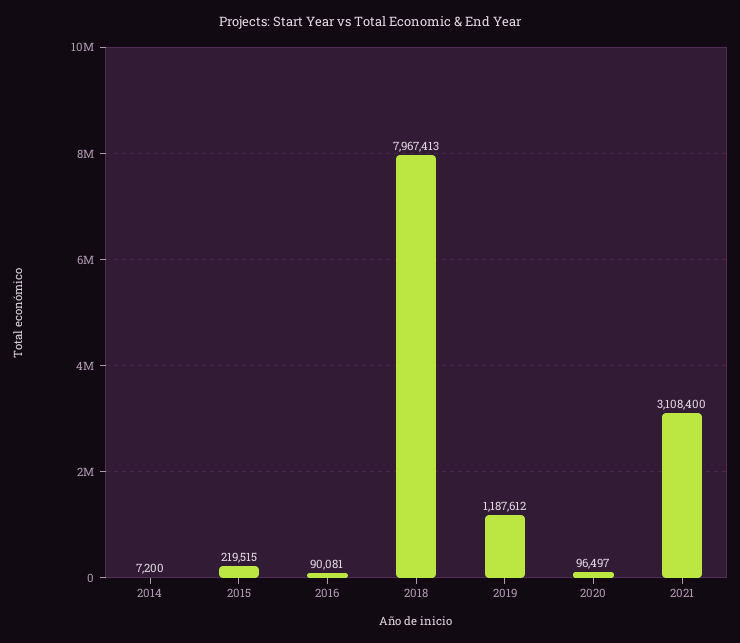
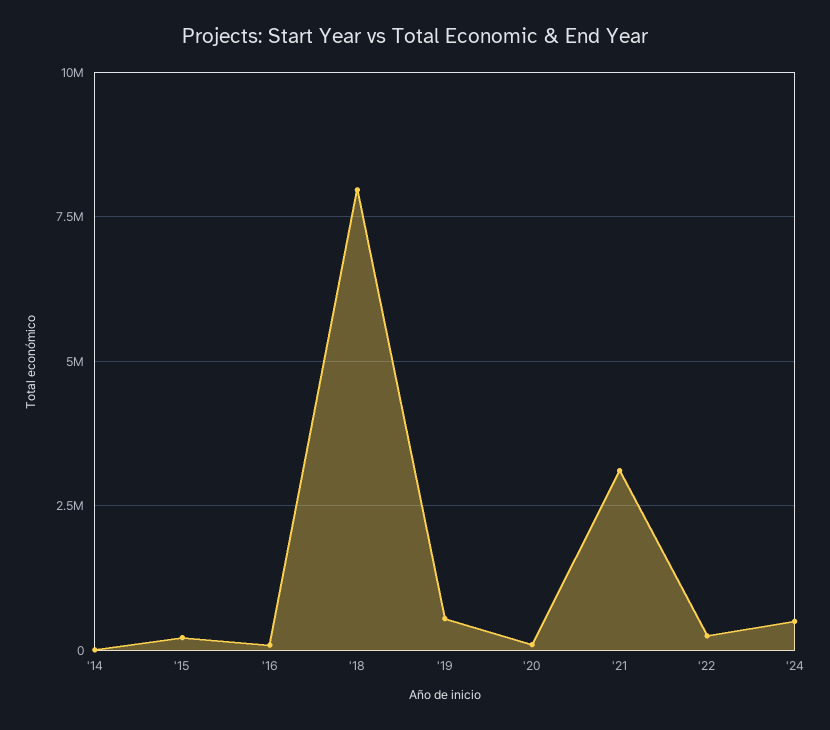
2019: 1187612 -> 500000
'22: none -> 250000
'24: none -> 500000

